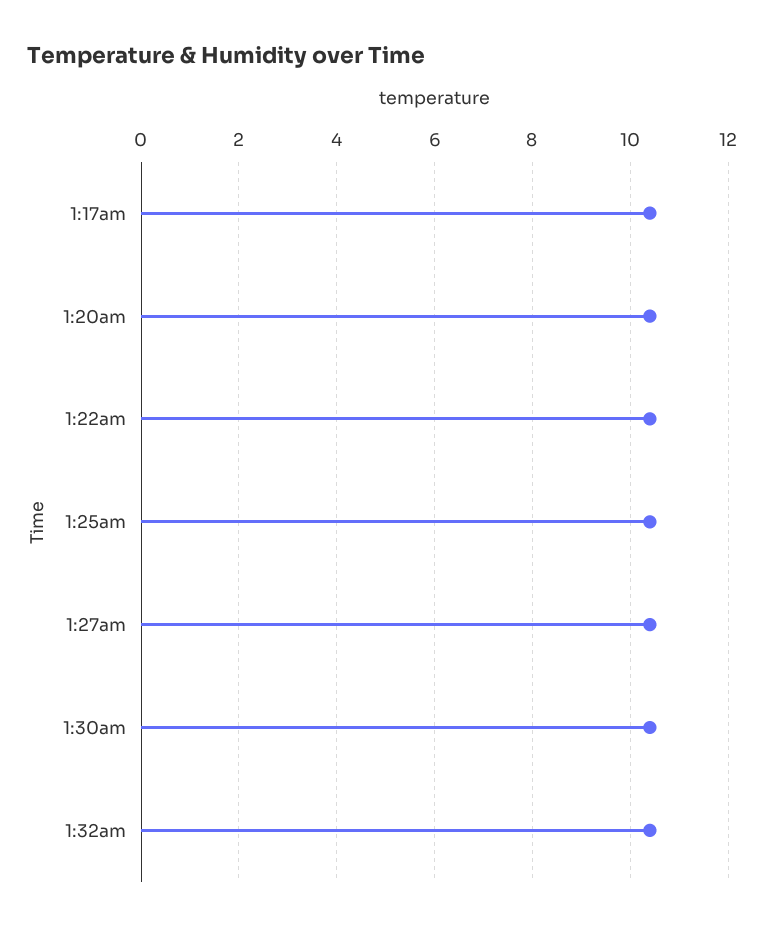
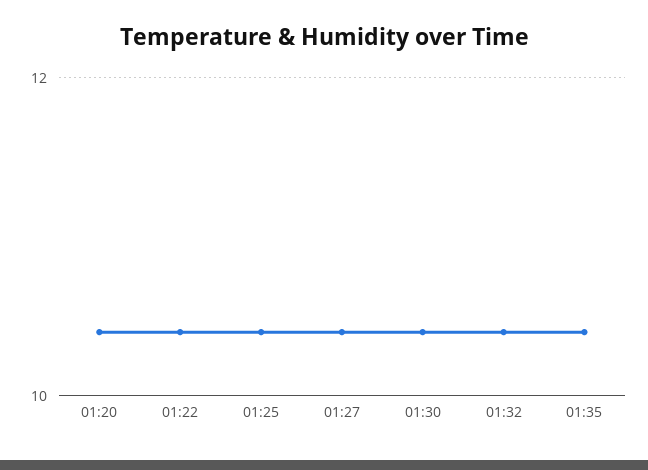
1:17am: 10.5 -> none
01:35: none -> 10.5

